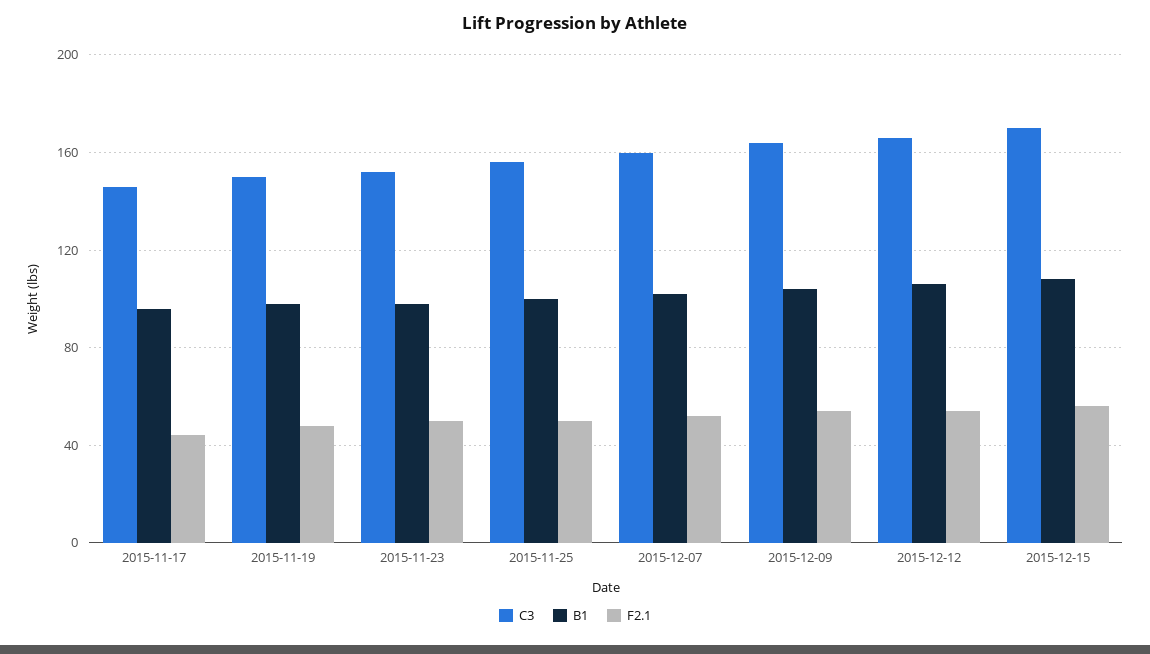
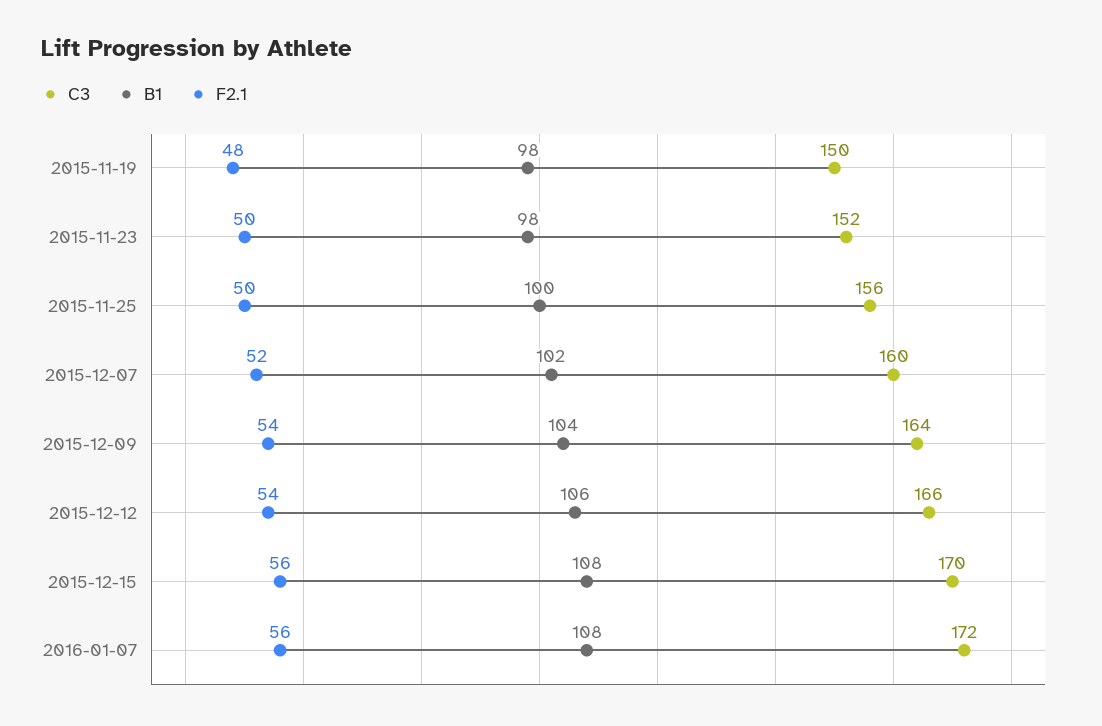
C3, 2015-11-17: 145 -> none
B1, 2015-11-17: 95 -> none
F2.1, 2015-11-17: 45 -> none
C3, 2016-01-07: none -> 172
B1, 2016-01-07: none -> 108
F2.1, 2016-01-07: none -> 56

